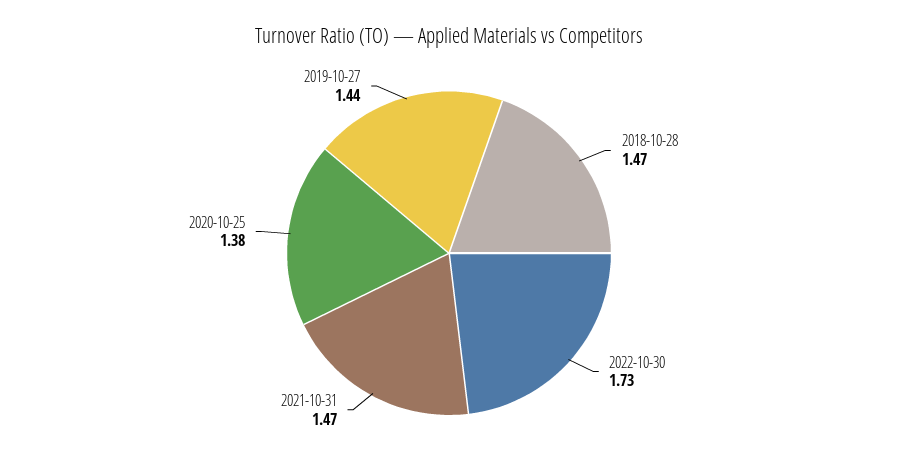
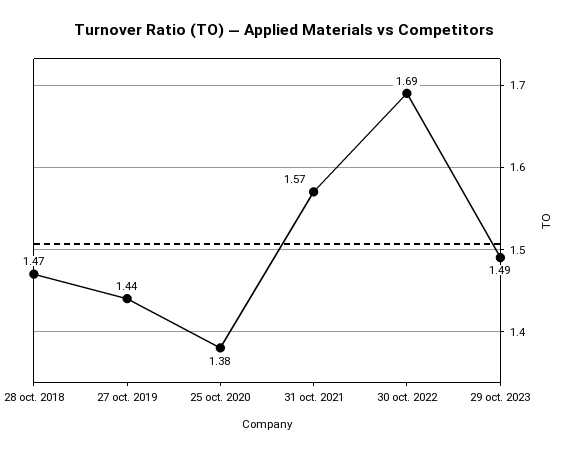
2022-10-30: 1.73 -> 1.69
2021-10-31: 1.47 -> 1.57
29 oct. 2023: none -> 1.49

